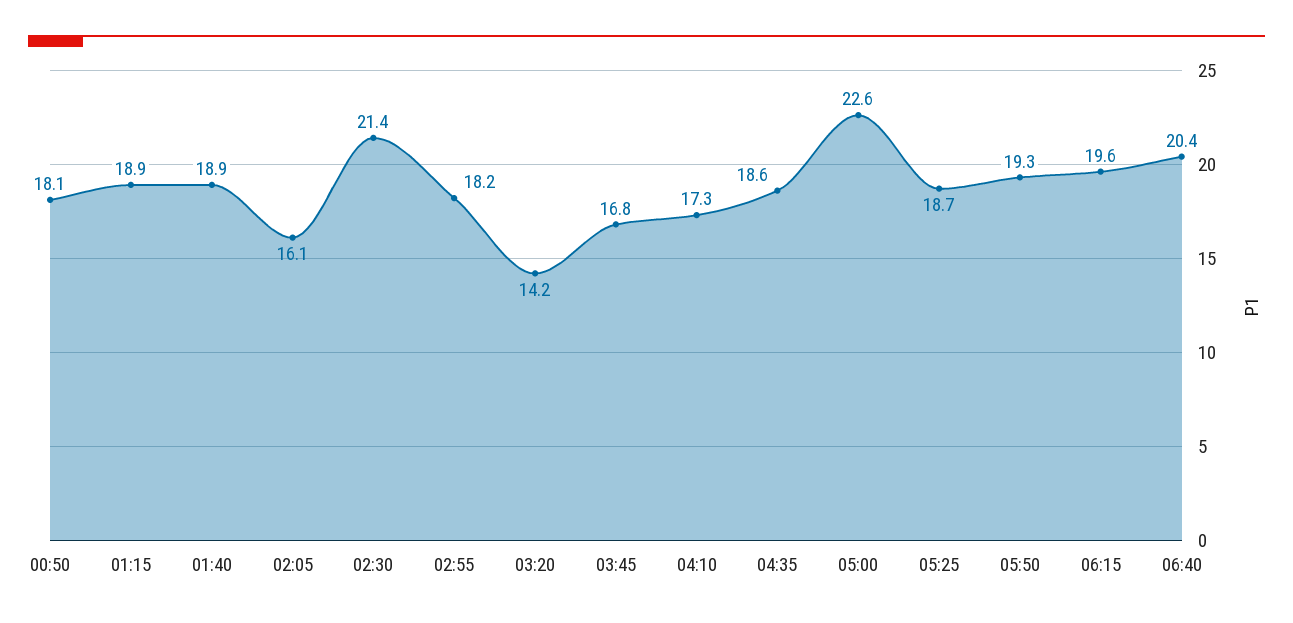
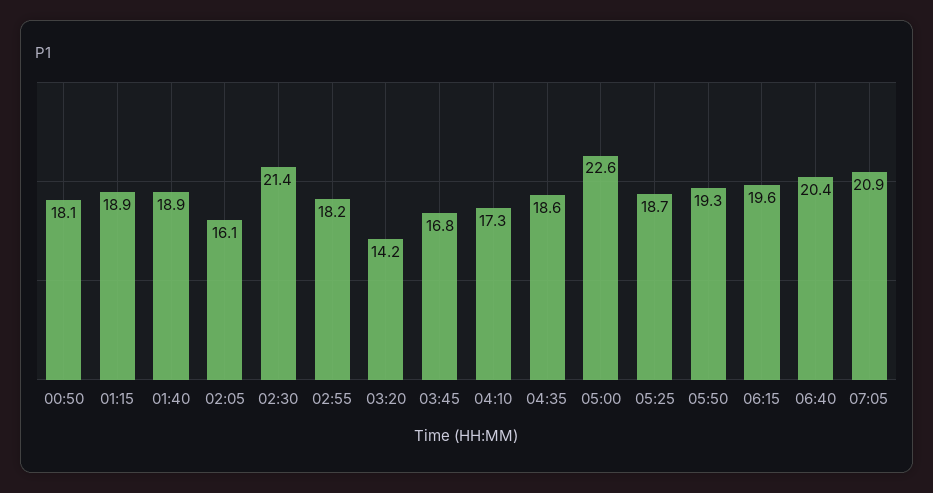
07:05: none -> 20.9

